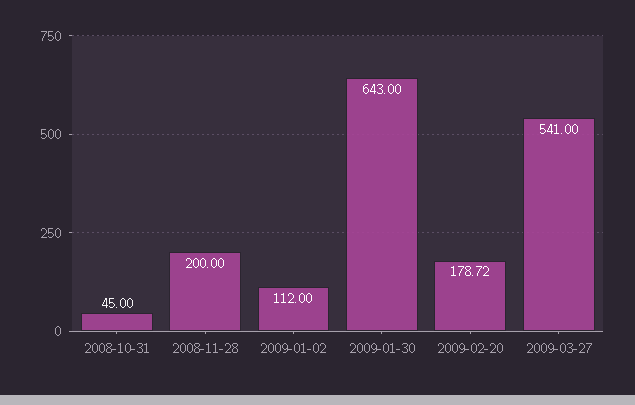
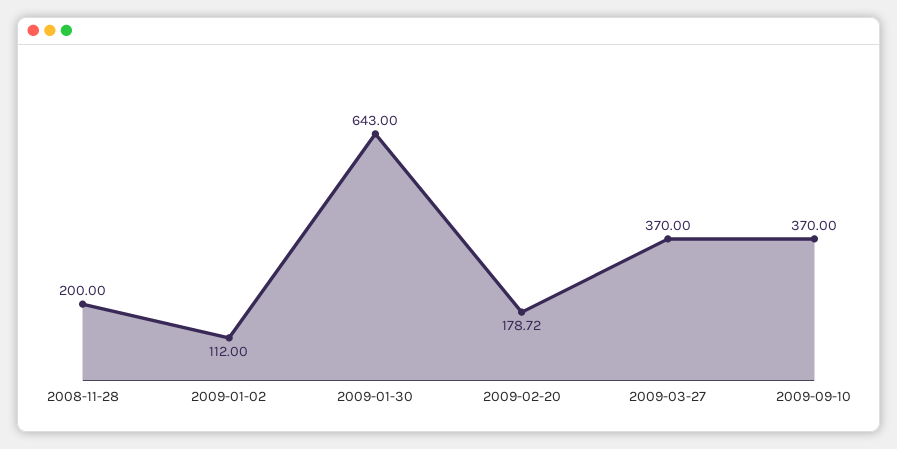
2008-10-31: 45 -> none
2009-03-27: 541 -> 370
2009-09-10: none -> 370

